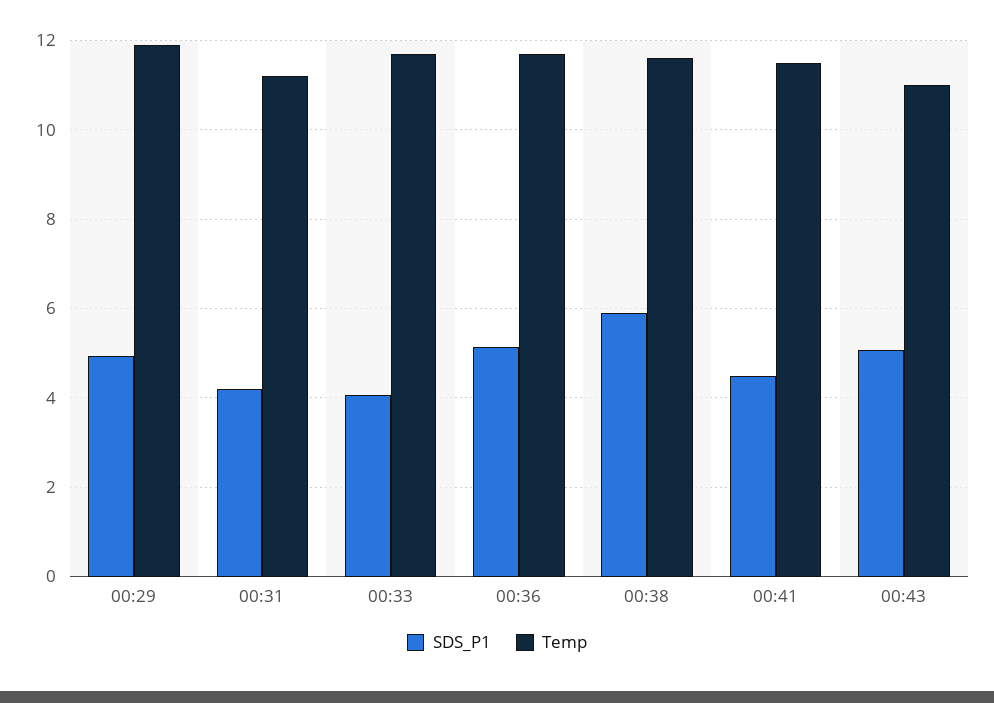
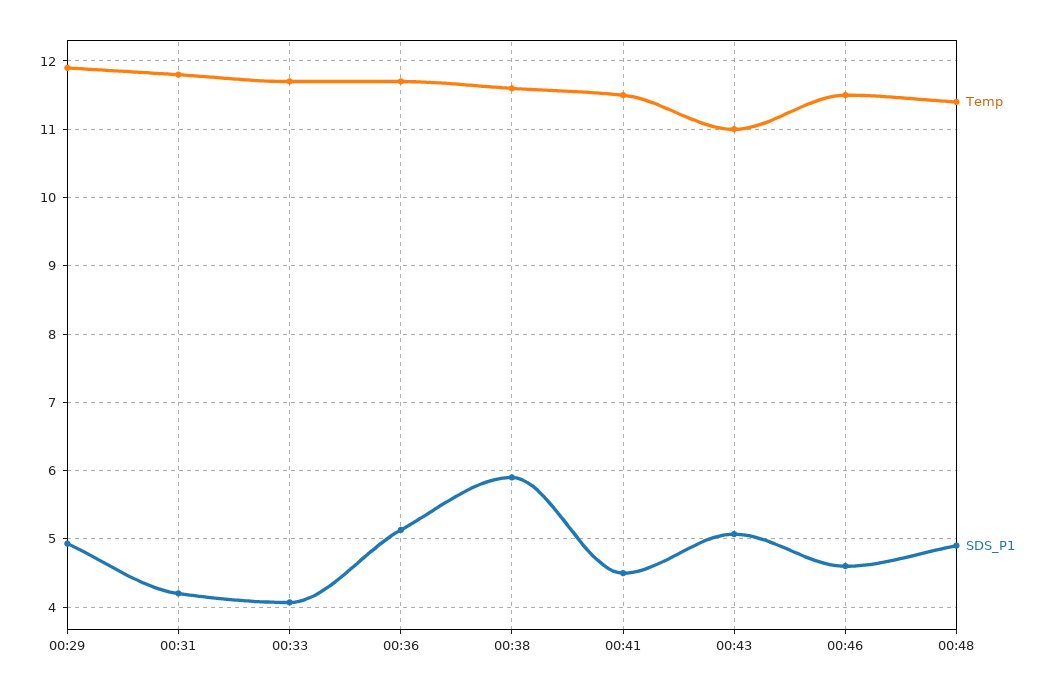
Temp, 00:31: 11.2 -> 11.8
Temp, 00:46: none -> 11.5
SDS_P1, 00:46: none -> 4.6
Temp, 00:48: none -> 11.4
SDS_P1, 00:48: none -> 4.9

